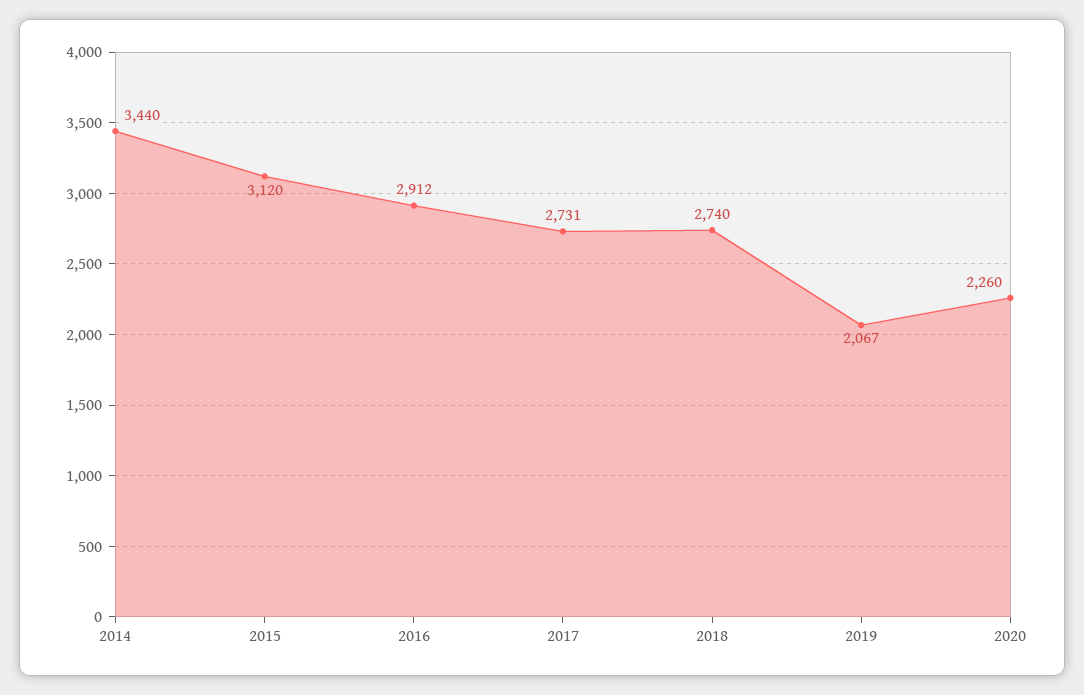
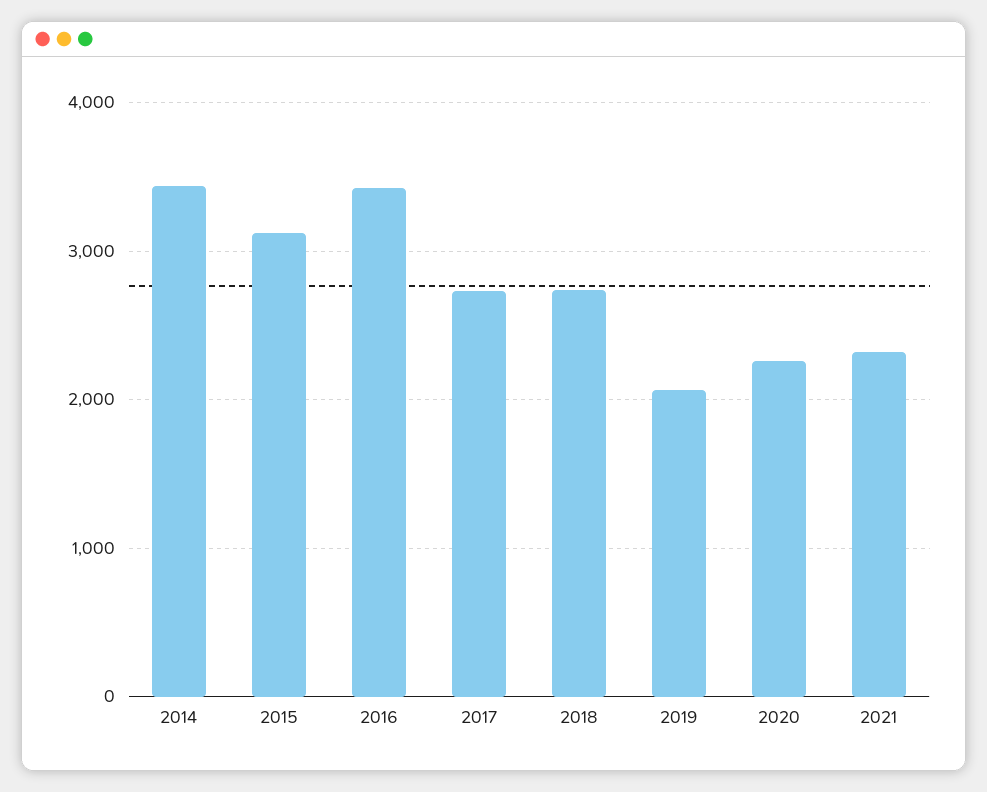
2016: 2912 -> 3400
2021: none -> 2300

